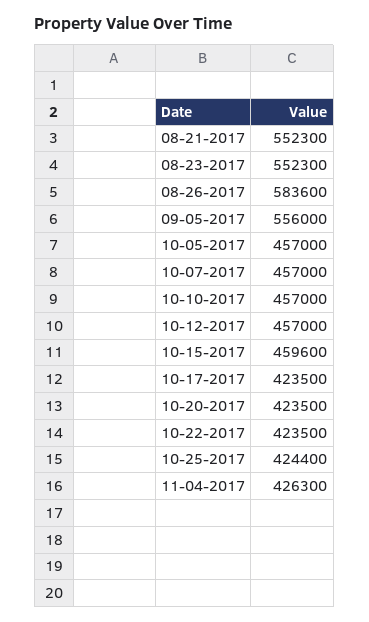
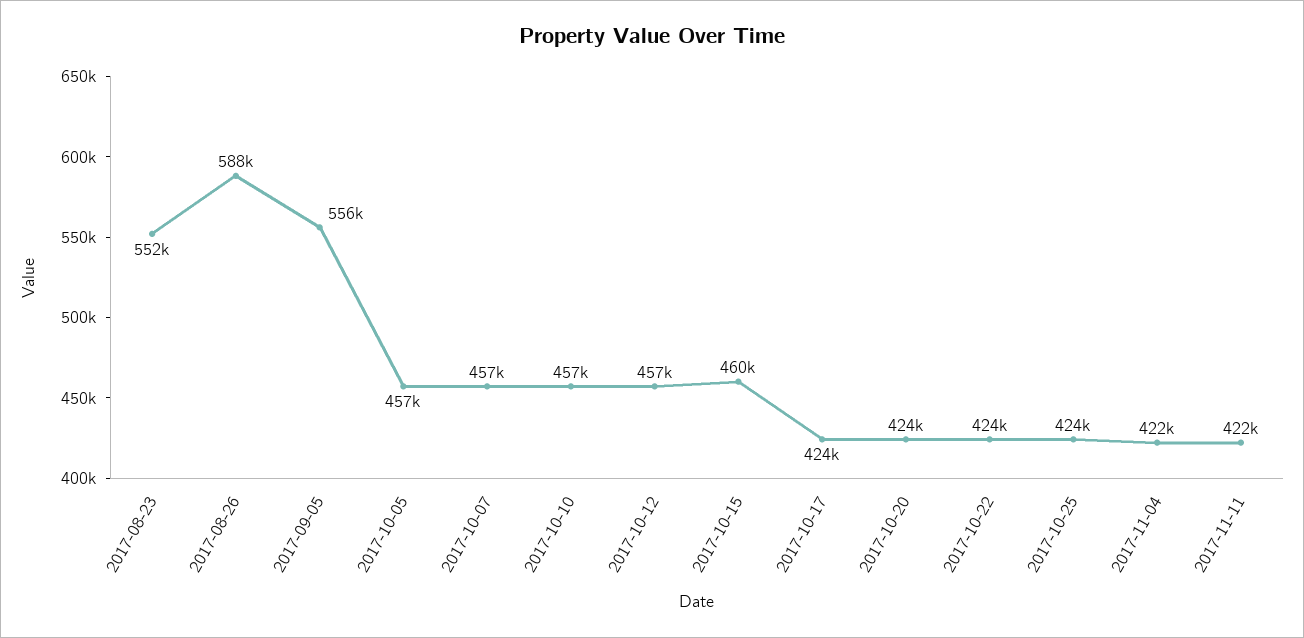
08-21-2017: 552300 -> none
08-26-2017: 583600 -> 588000
11-04-2017: 426300 -> 422000
2017-11-11: none -> 422000

